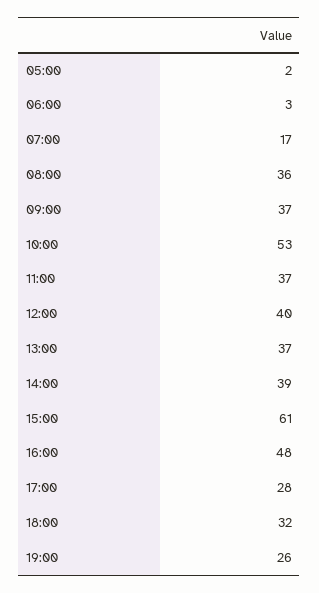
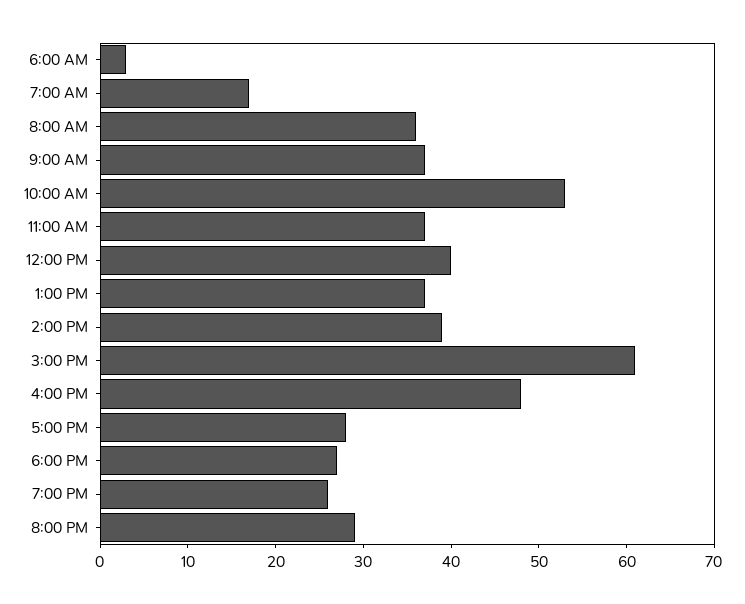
05:00: 2 -> none
18:00: 32 -> 27
8:00 PM: none -> 29

